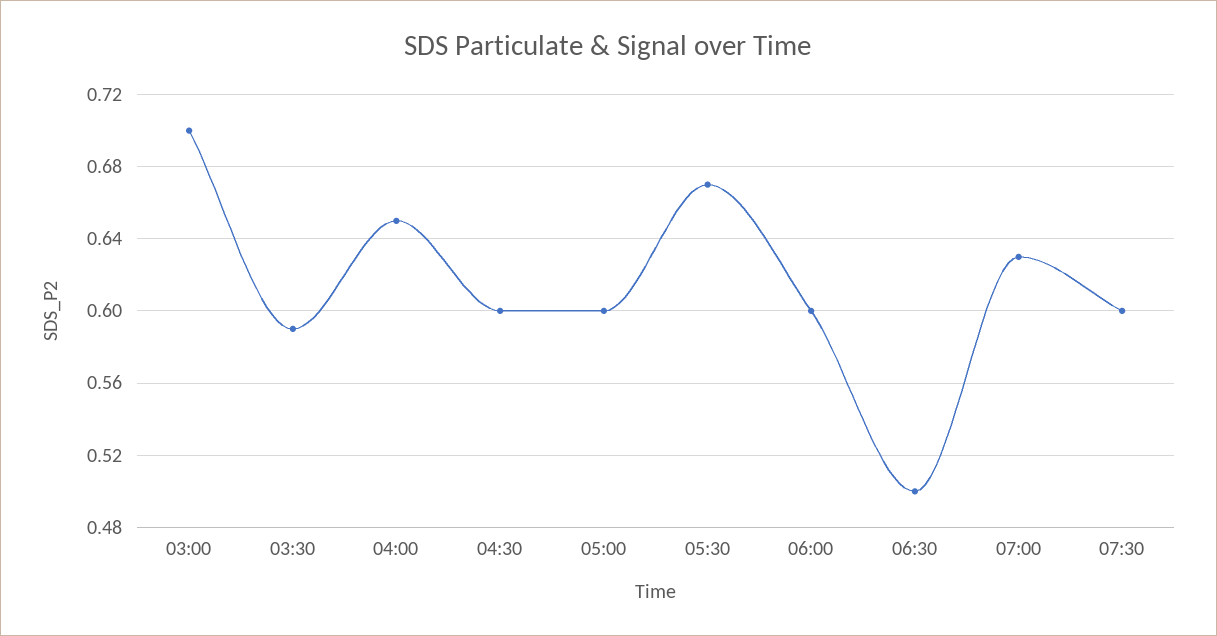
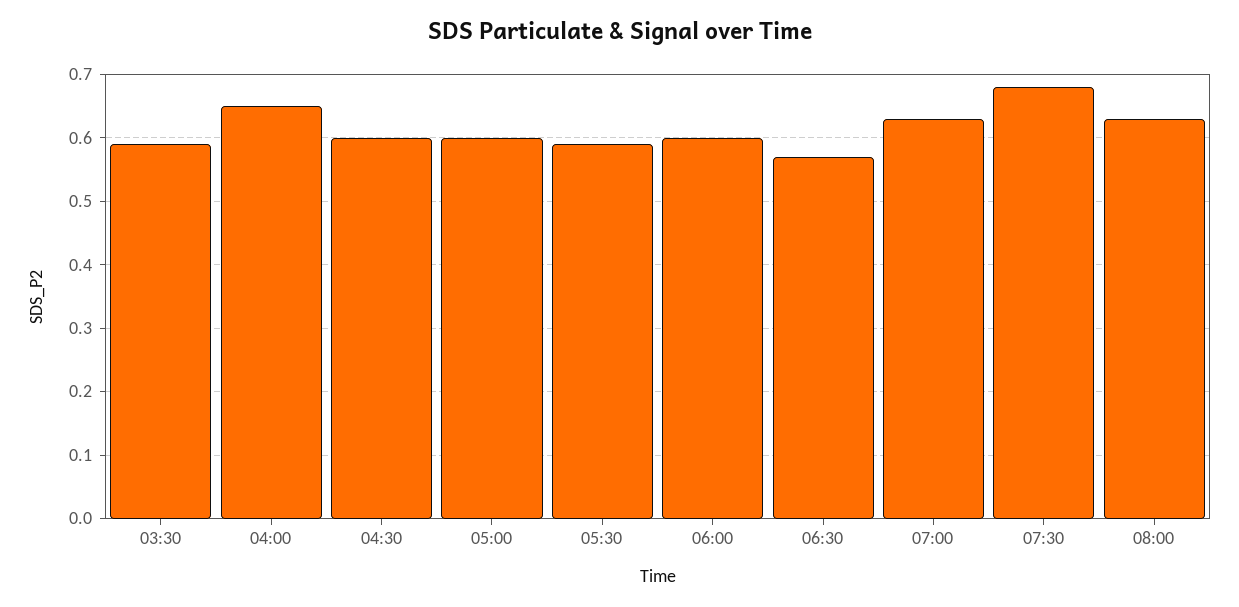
03:00: 0.7 -> none
05:30: 0.67 -> 0.59
06:30: 0.5 -> 0.57
07:30: 0.6 -> 0.68
08:00: none -> 0.63

